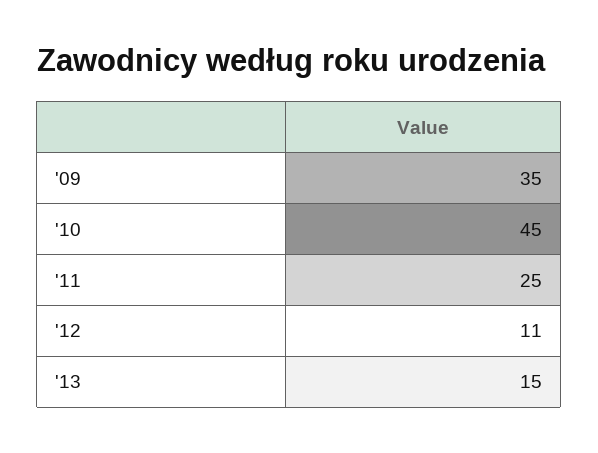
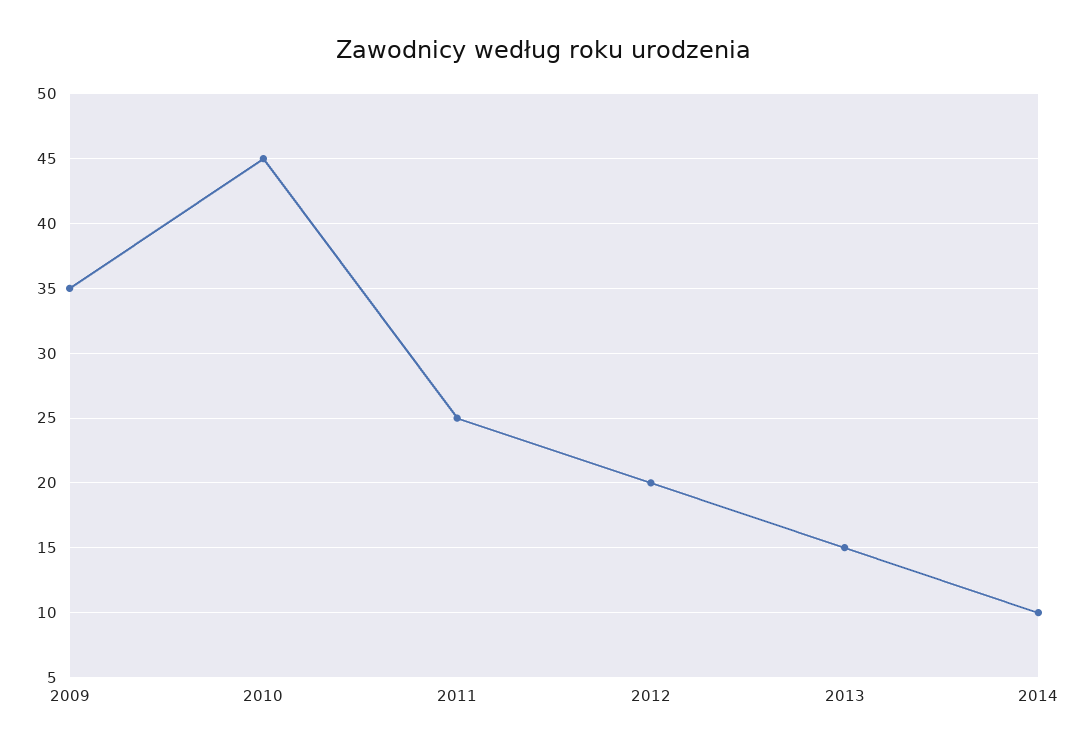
'12: 11 -> 20
2014: none -> 10

